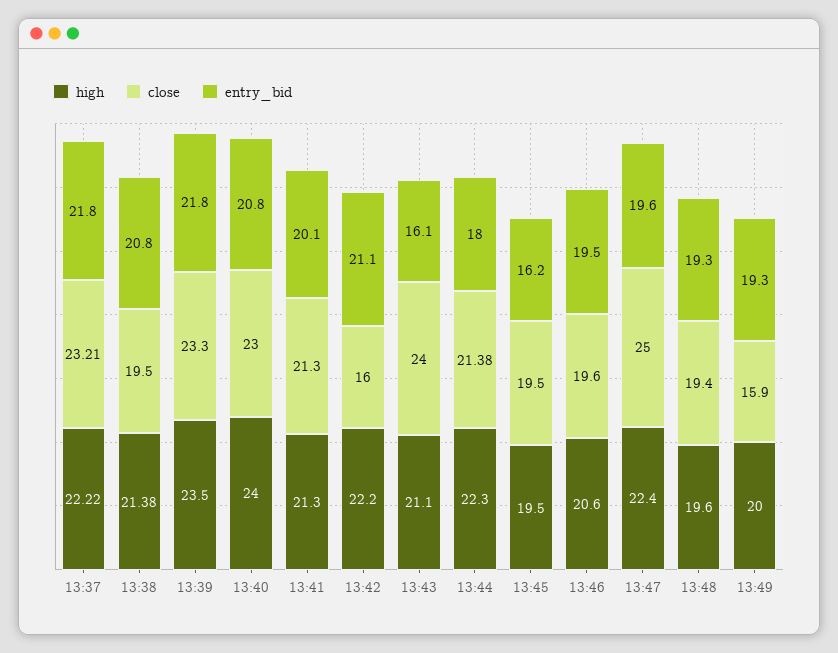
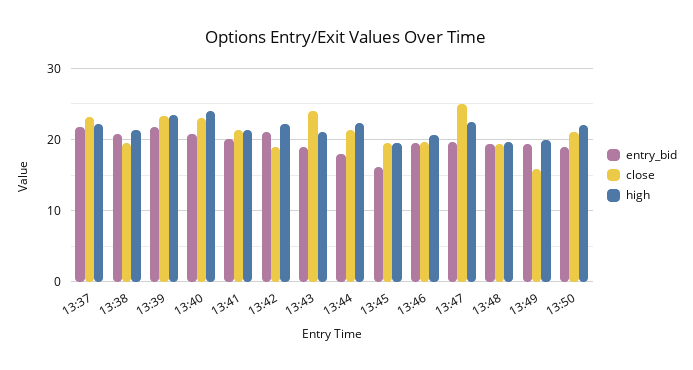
close, 13:42: 16 -> 19
entry_bid, 13:43: 16.1 -> 19
entry_bid, 13:50: none -> 19
close, 13:50: none -> 21
high, 13:50: none -> 22

